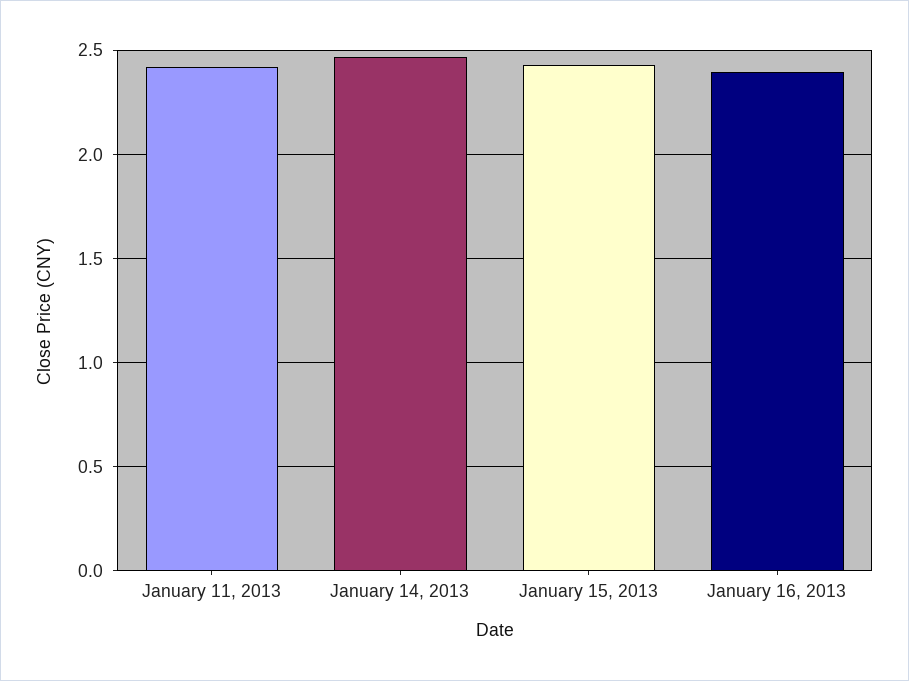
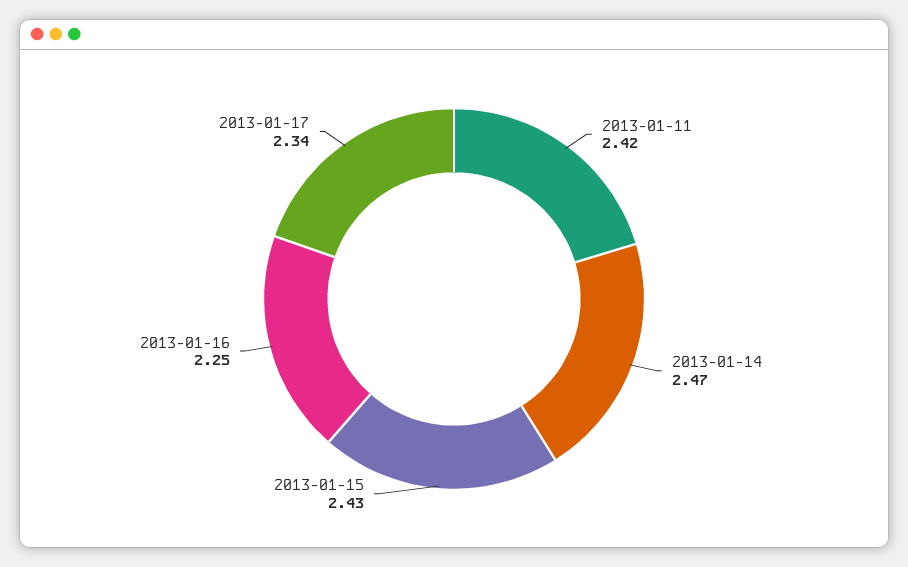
January 16, 2013: 2.4 -> 2.25
2013-01-17: none -> 2.34

